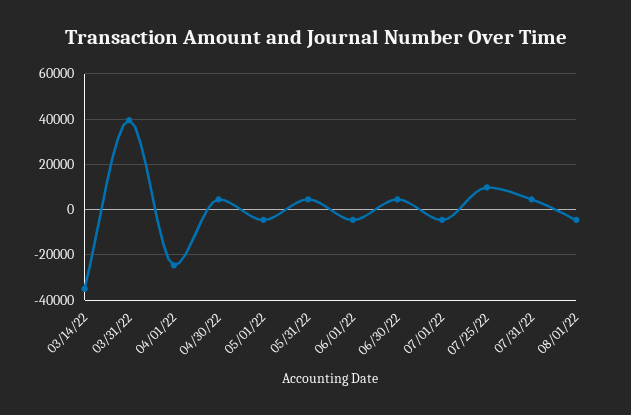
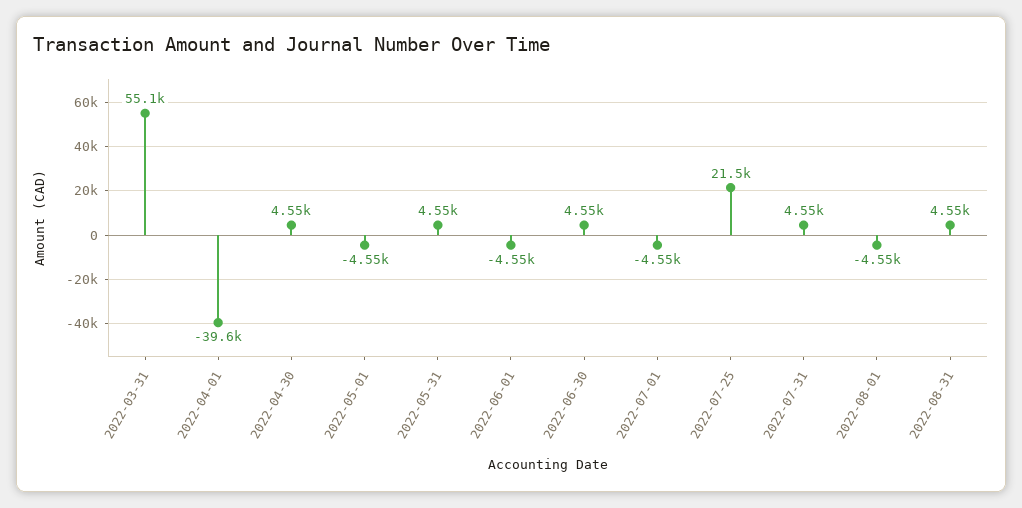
03/14/22: -35000 -> none
03/31/22: 40000 -> 55100
04/01/22: -25000 -> -39600
07/25/22: 10000 -> 21500
2022-08-31: none -> 4550

